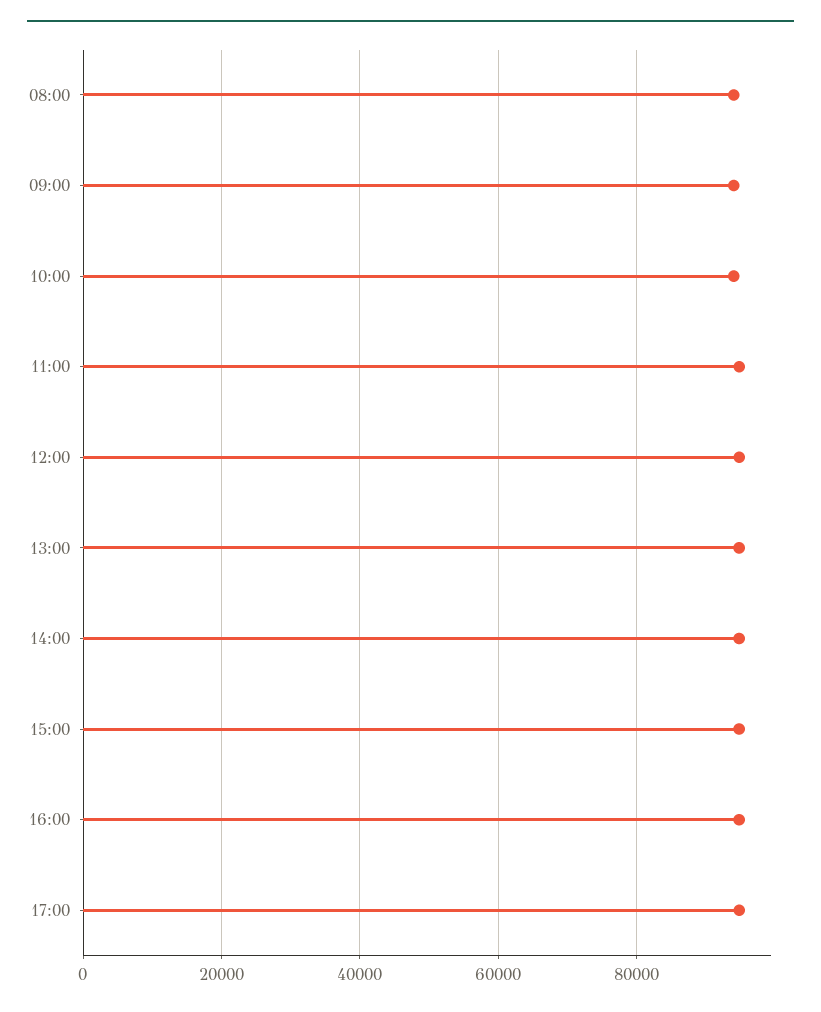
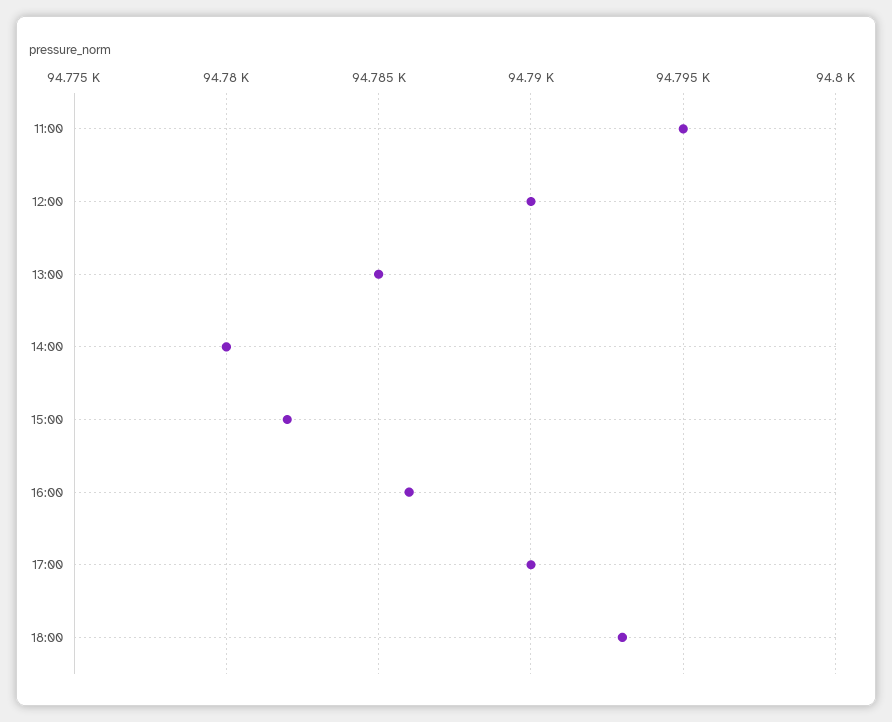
08:00: 94000 -> none
09:00: 94000 -> none
10:00: 94000 -> none
18:00: none -> 94793

